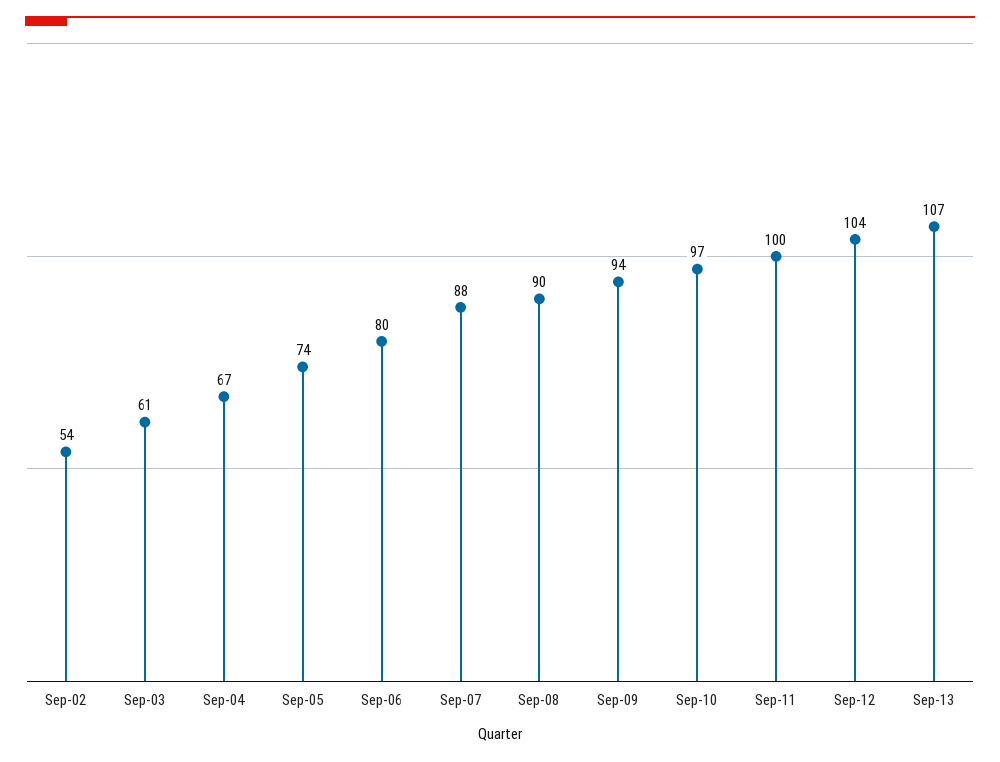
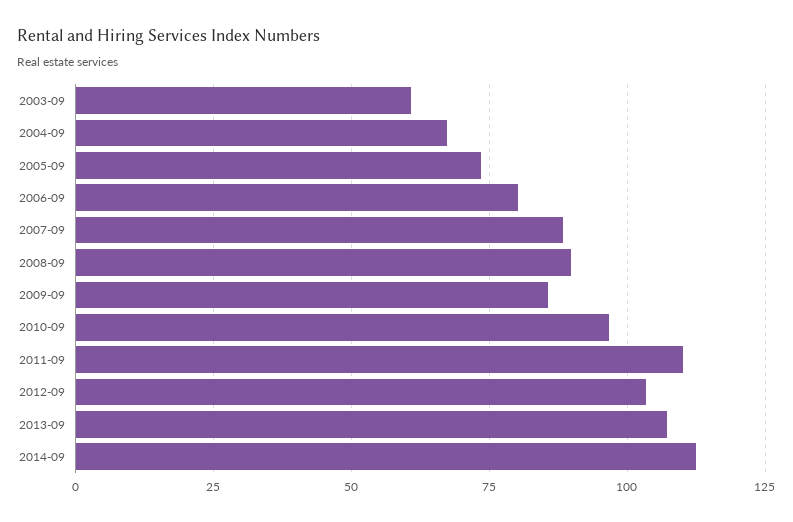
Sep-02: 54 -> none
Sep-09: 94 -> 85
Sep-11: 100 -> 110
2014-09: none -> 112.5

